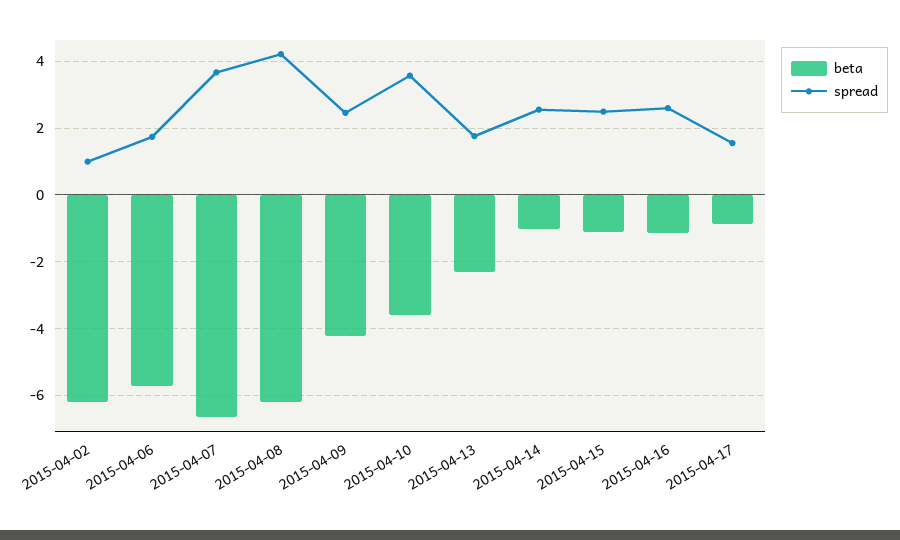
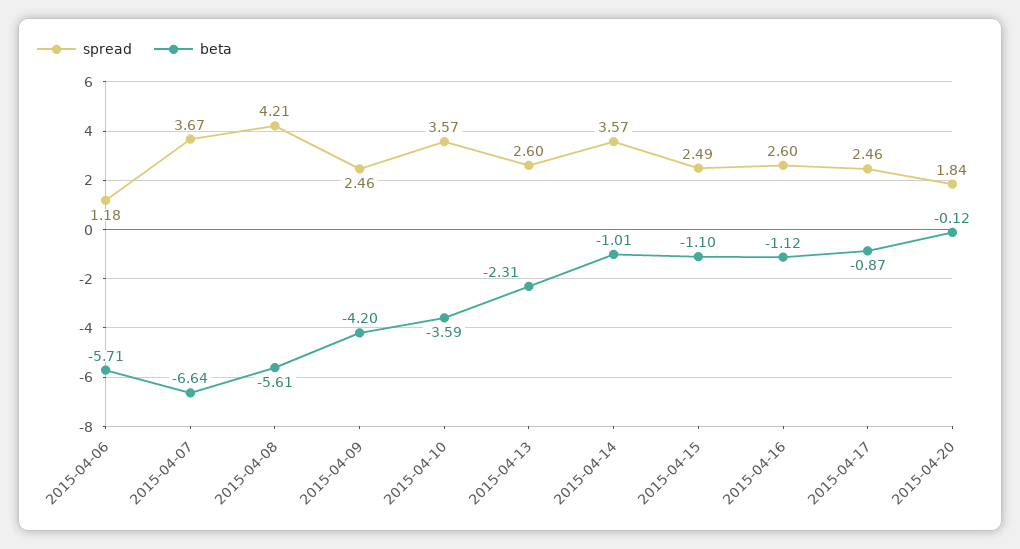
beta, 2015-04-02: -6.2 -> none
spread, 2015-04-02: 1 -> none
spread, 2015-04-06: 1.8 -> 1.18
beta, 2015-04-08: -6.2 -> -5.61
spread, 2015-04-13: 1.8 -> 2.6
spread, 2015-04-14: 2.6 -> 3.57
spread, 2015-04-17: 1.6 -> 2.46
spread, 2015-04-20: none -> 1.84
beta, 2015-04-20: none -> -0.12

